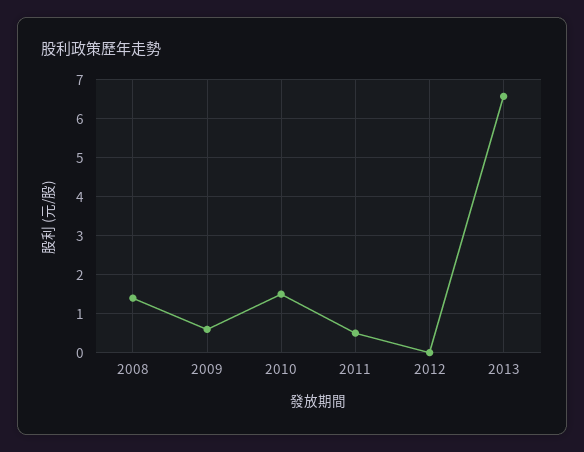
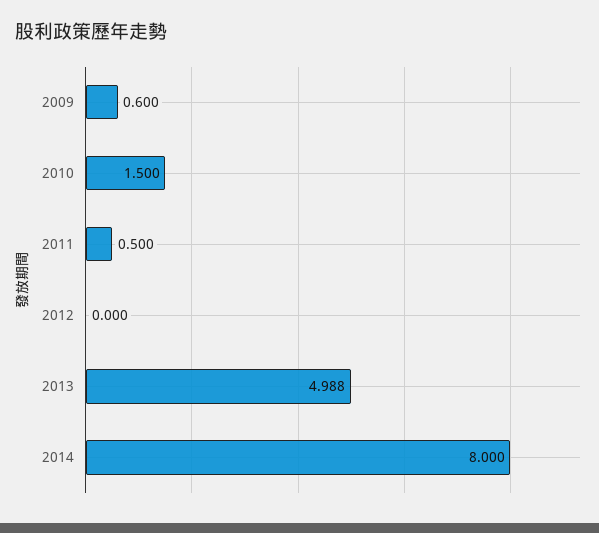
2008: 1.4 -> none
2013: 6.6 -> 4.988
2014: none -> 8

